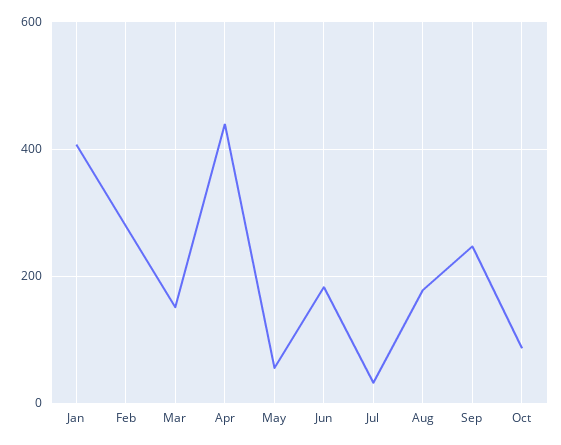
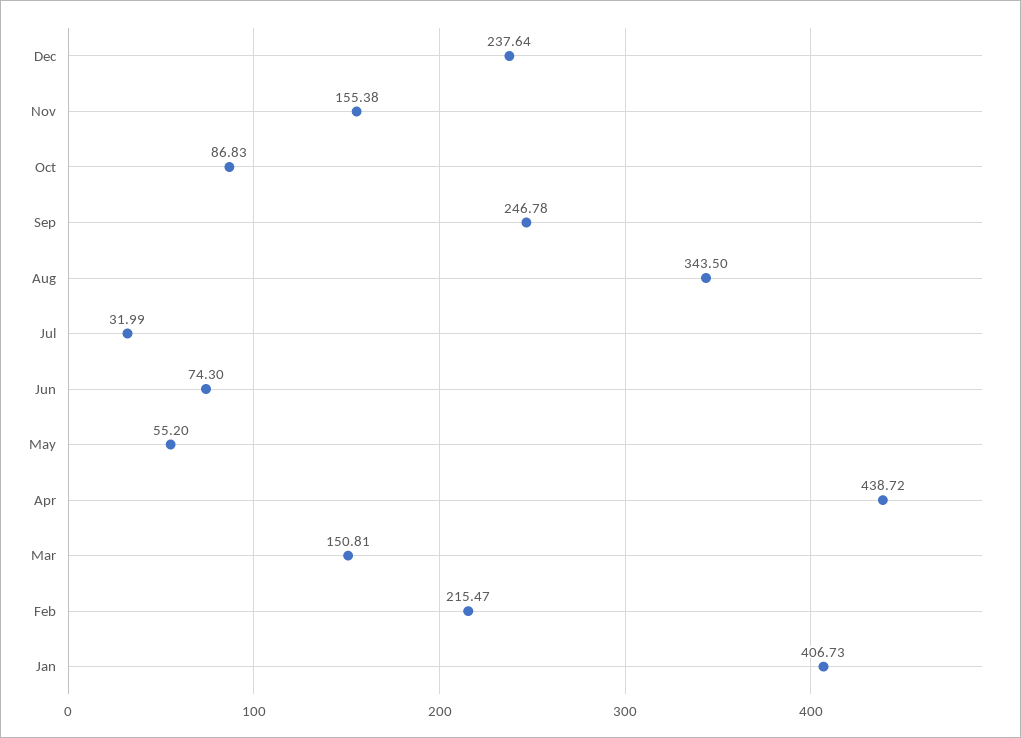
Feb: 280 -> 215.47
Jun: 180 -> 74.3
Aug: 180 -> 343.5
Dec: none -> 237.64
Nov: none -> 155.38

